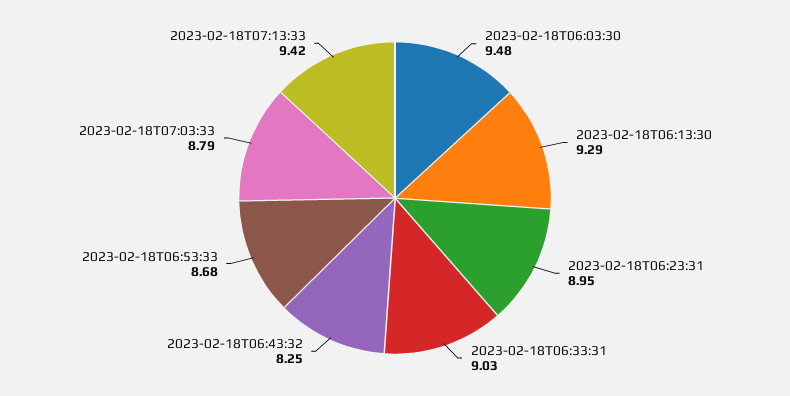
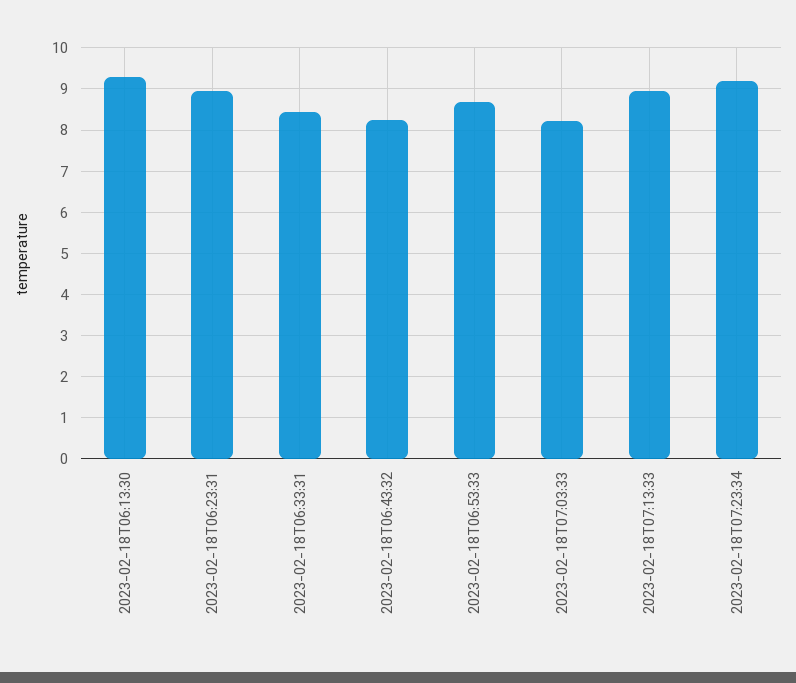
2023-02-18T06:03:30: 9.48 -> none
2023-02-18T06:33:31: 9.03 -> 8.4
2023-02-18T07:03:33: 8.79 -> 8.2
2023-02-18T07:13:33: 9.42 -> 9
2023-02-18T07:23:34: none -> 9.2

